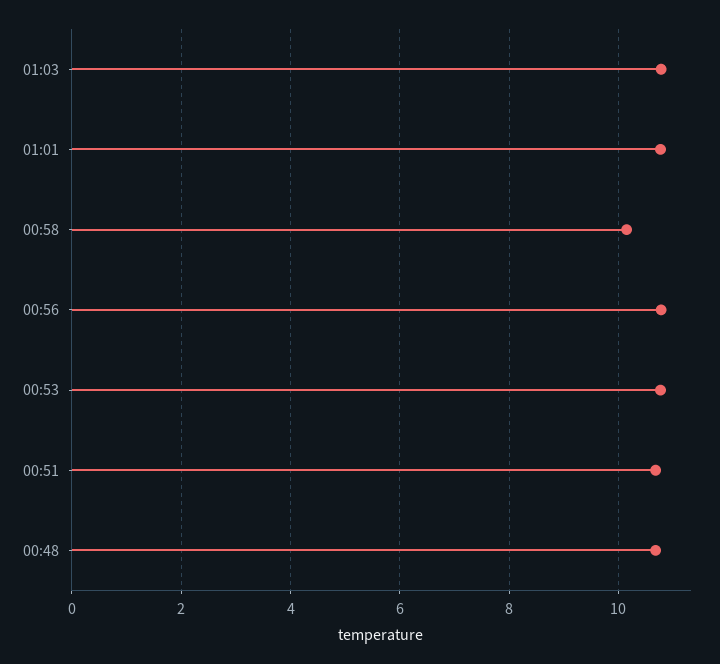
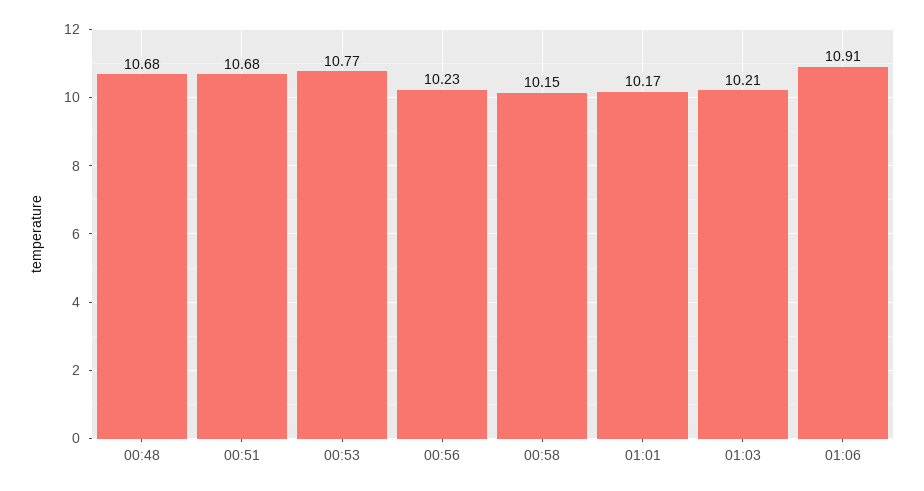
01:03: 10.8 -> 10.21
01:01: 10.8 -> 10.17
00:56: 10.8 -> 10.23
01:06: none -> 10.91

